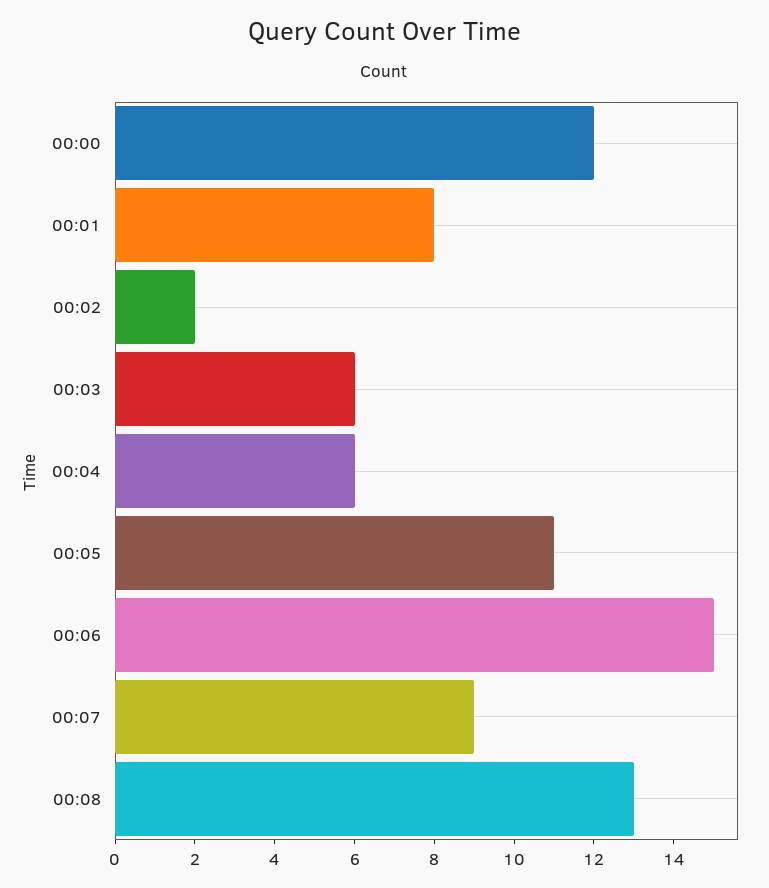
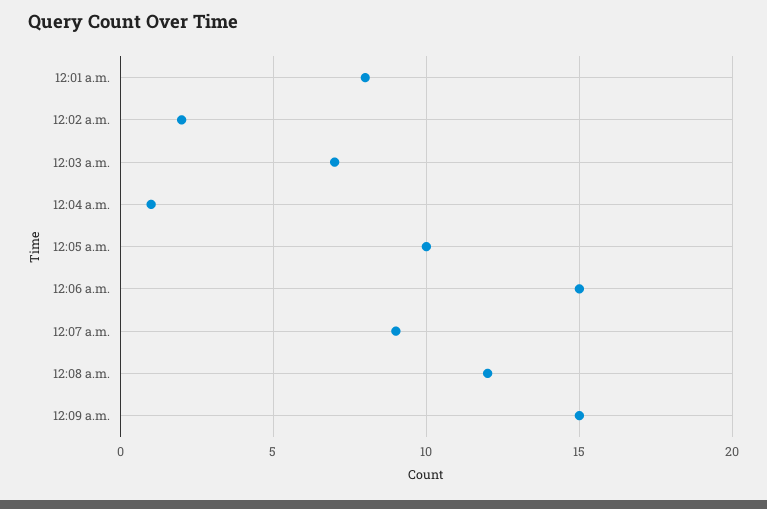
00:00: 12 -> none
00:03: 6 -> 7
00:04: 6 -> 1
00:05: 11 -> 10
00:08: 13 -> 12
12:09 a.m.: none -> 15

